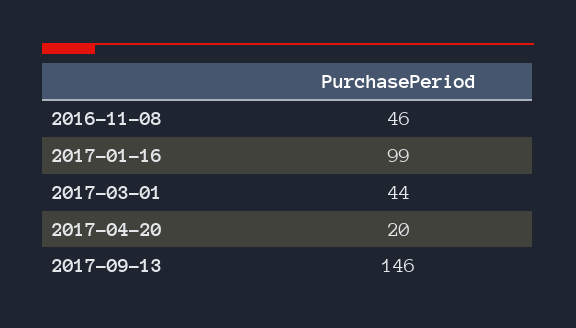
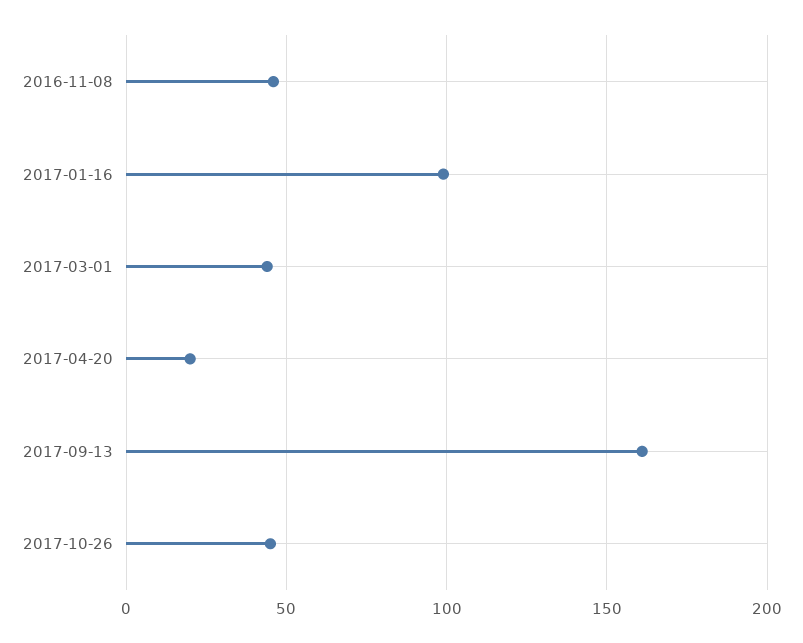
2017-09-13: 146 -> 160
2017-10-26: none -> 45

